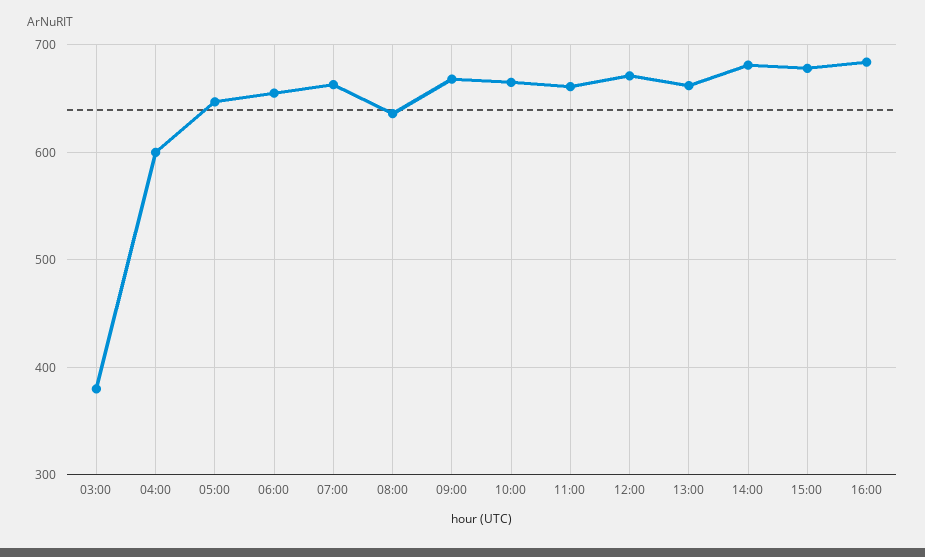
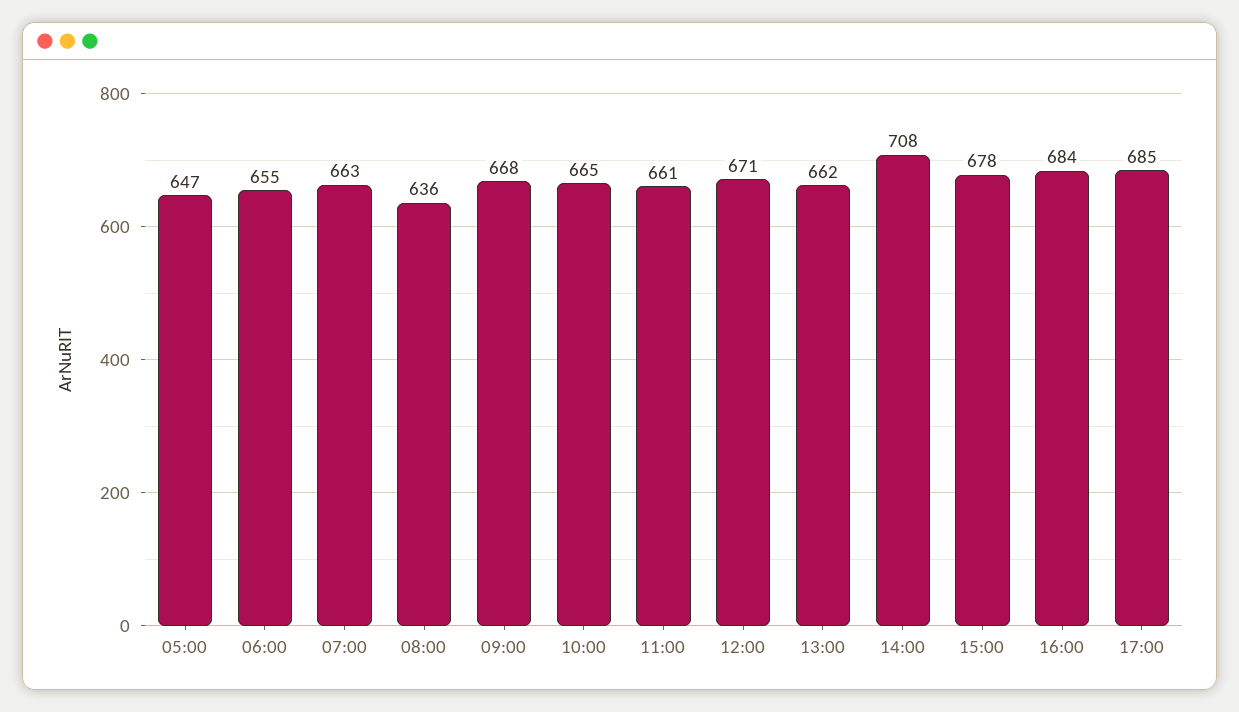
03:00: 380 -> none
04:00: 600 -> none
14:00: 680 -> 708
17:00: none -> 685

